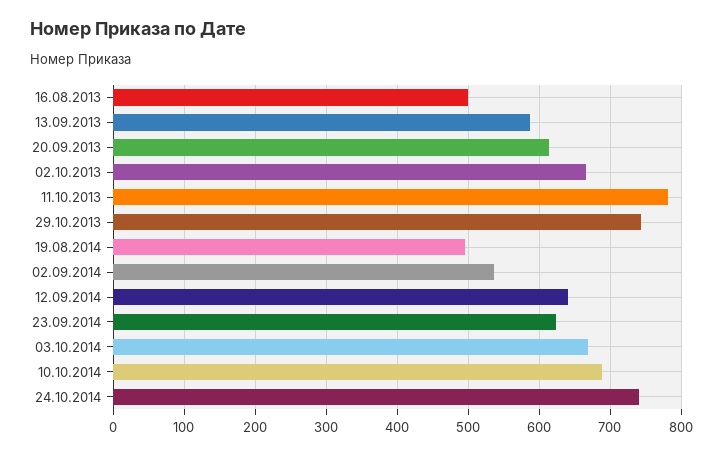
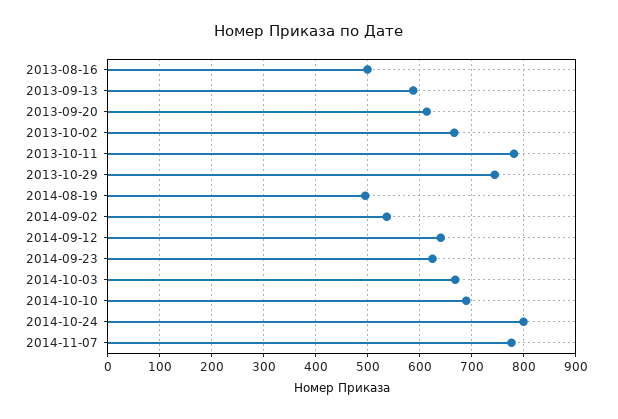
24.10.2014: 740 -> 800
2014-11-07: none -> 780

